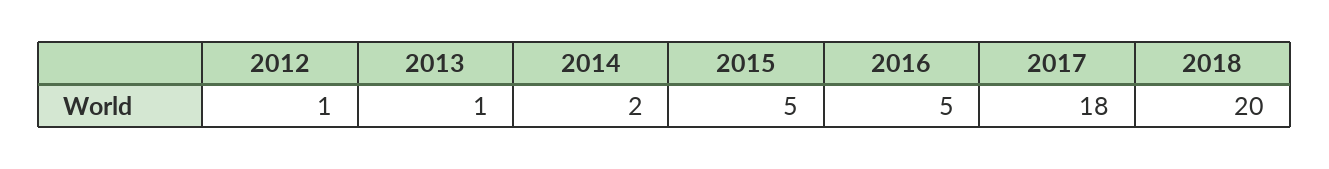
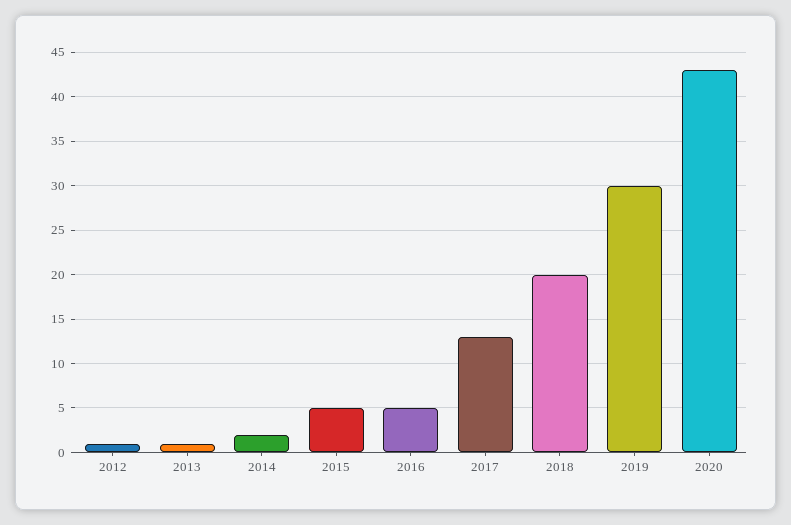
2017: 18 -> 13
2019: none -> 30
2020: none -> 43

